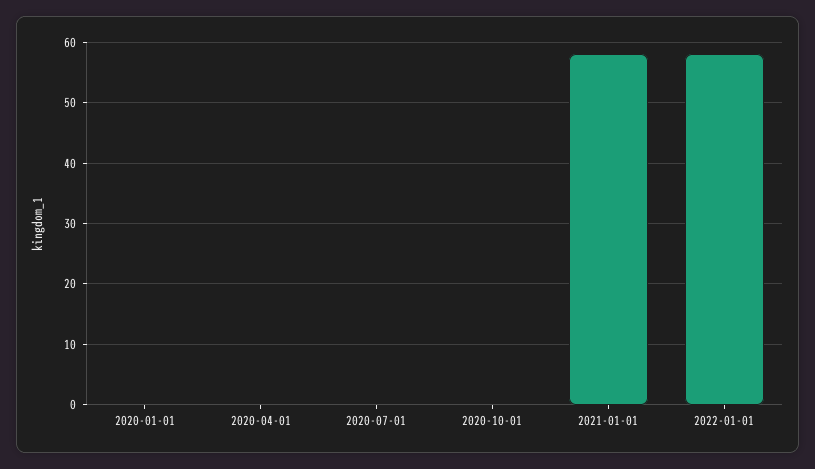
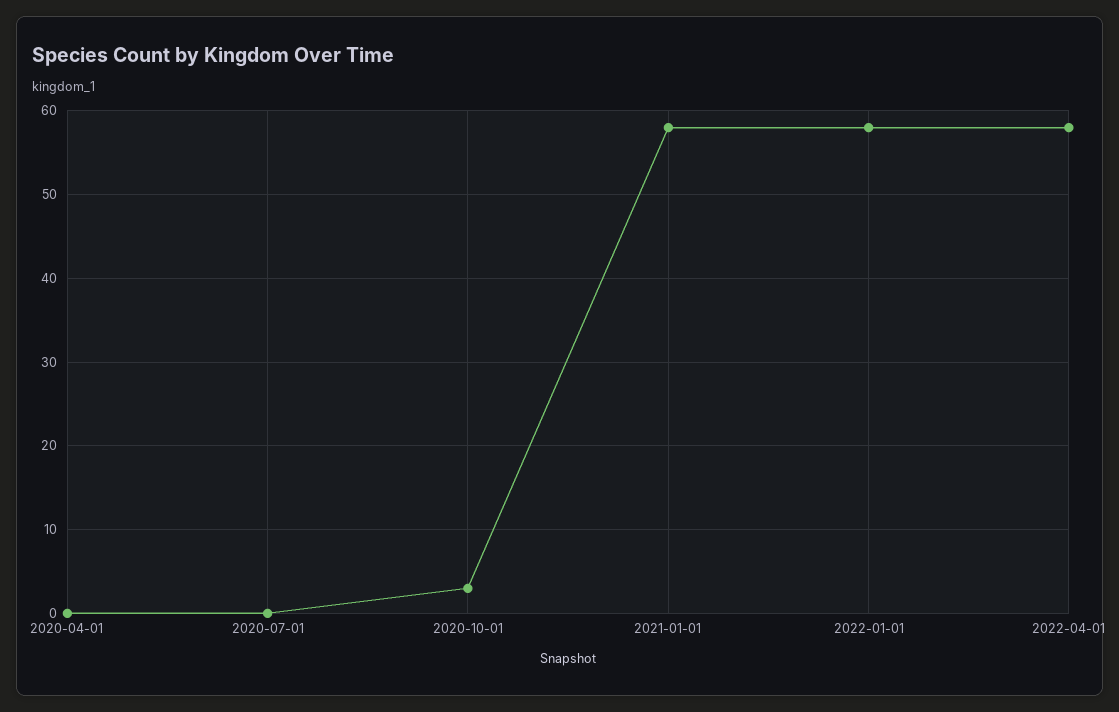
2020-01-01: 0 -> none
2020-10-01: 0 -> 3
2022-04-01: none -> 58

